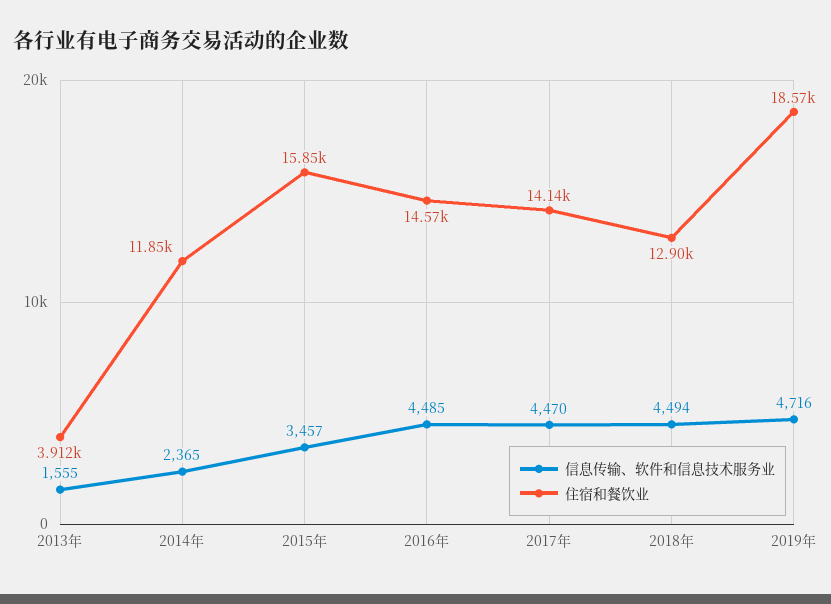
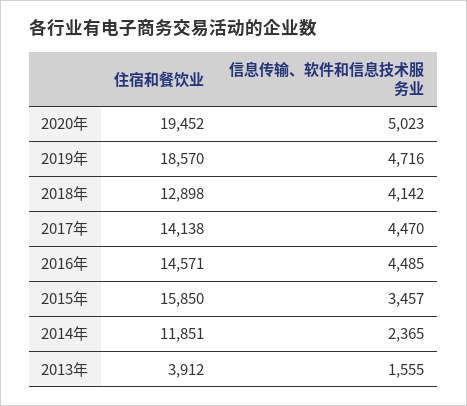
信息传输、软件和信息技术服务业, 2018年: 4494 -> 4142
住宿和餐饮业, 2020年: none -> 19452
信息传输、软件和信息技术服务业, 2020年: none -> 5023

